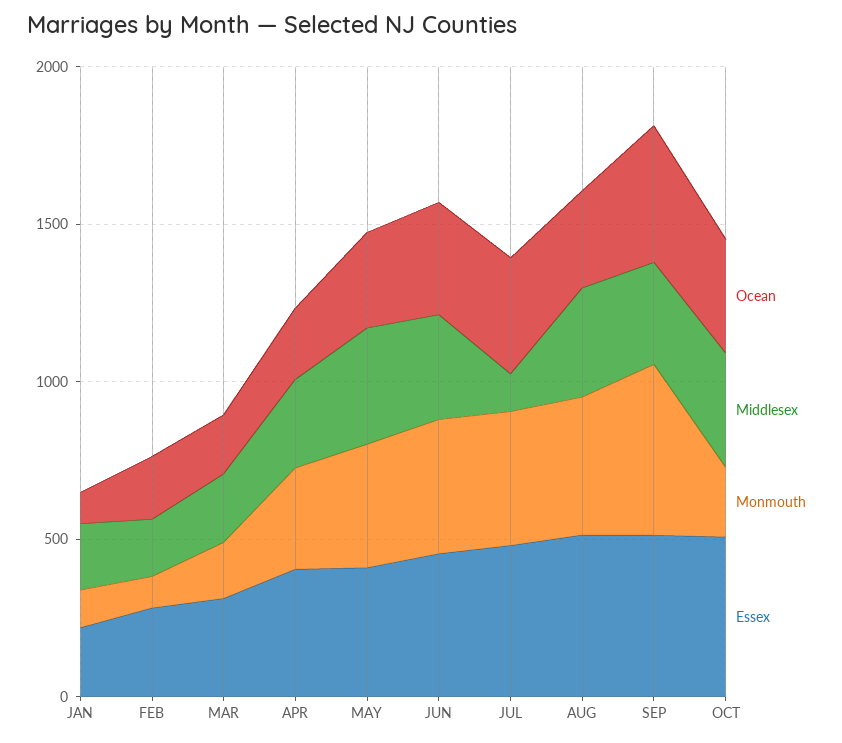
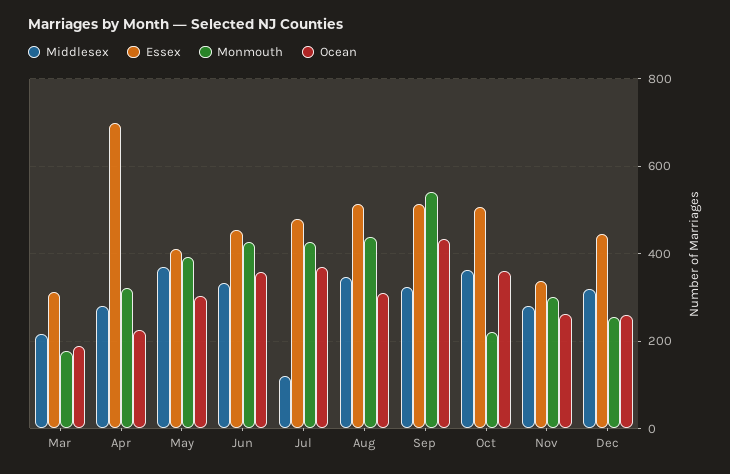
Ocean, JAN: 100 -> none
Middlesex, JAN: 200 -> none
Monmouth, JAN: 100 -> none
Essex, JAN: 200 -> none
Ocean, FEB: 200 -> none
Middlesex, FEB: 200 -> none
Monmouth, FEB: 100 -> none
Essex, FEB: 300 -> none
Essex, APR: 400 -> 700
Middlesex, Nov: none -> 280
Essex, Nov: none -> 340
Monmouth, Nov: none -> 300
Ocean, Nov: none -> 260
Middlesex, Dec: none -> 320
Essex, Dec: none -> 440
Monmouth, Dec: none -> 260
Ocean, Dec: none -> 260

